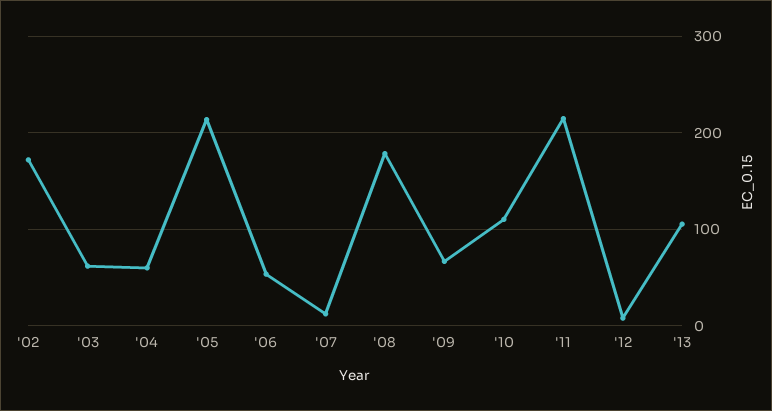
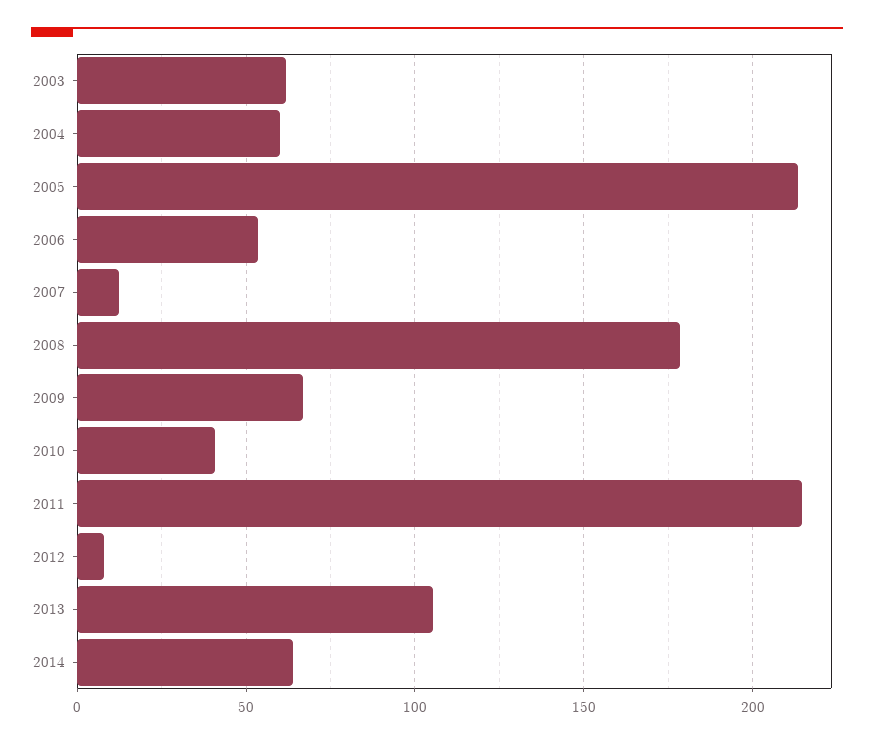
'02: 170 -> none
'10: 110 -> 40
2014: none -> 65

